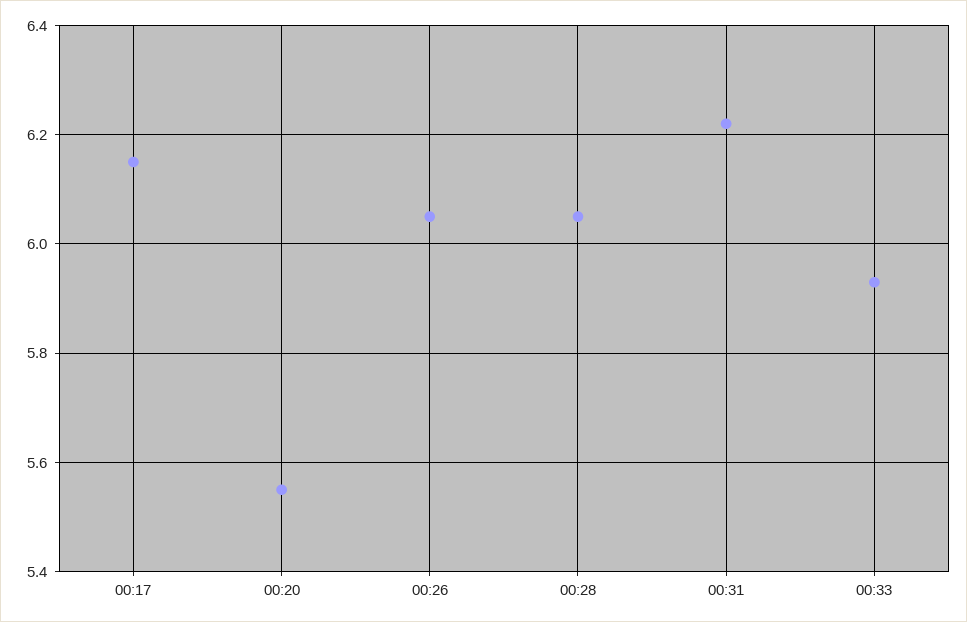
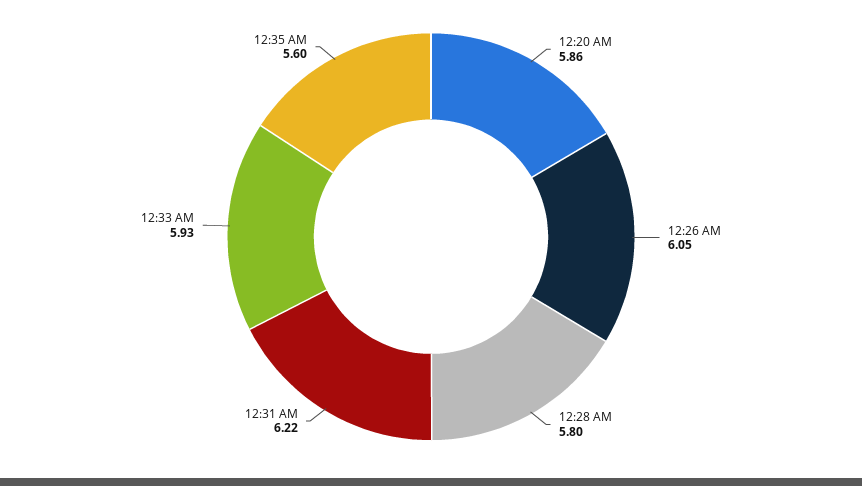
00:17: 6.15 -> none
00:20: 5.55 -> 5.86
00:28: 6.05 -> 5.8
12:35 AM: none -> 5.6

